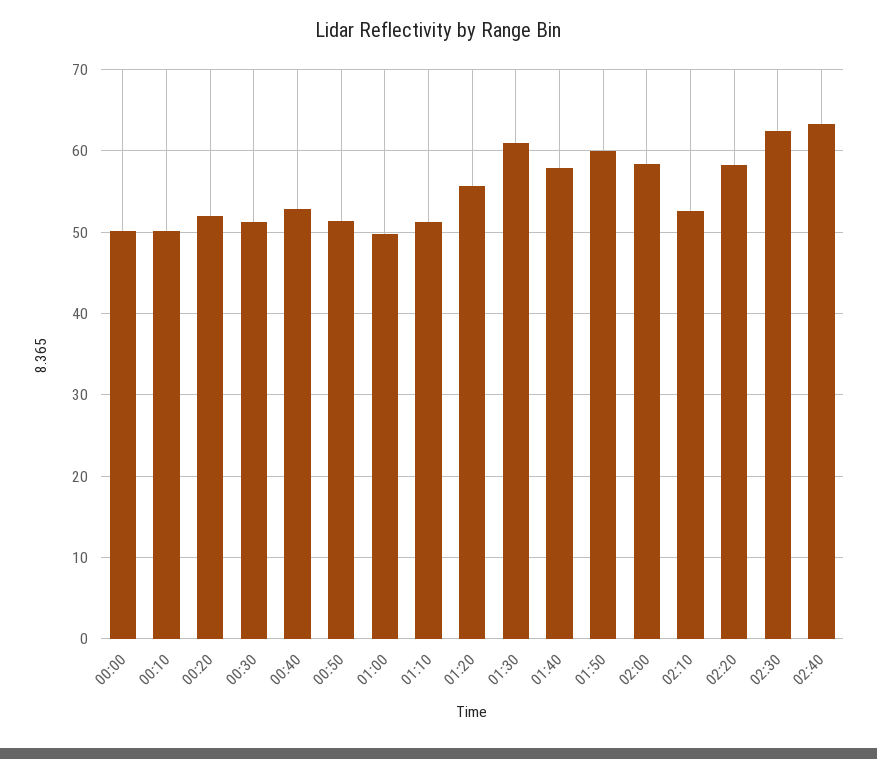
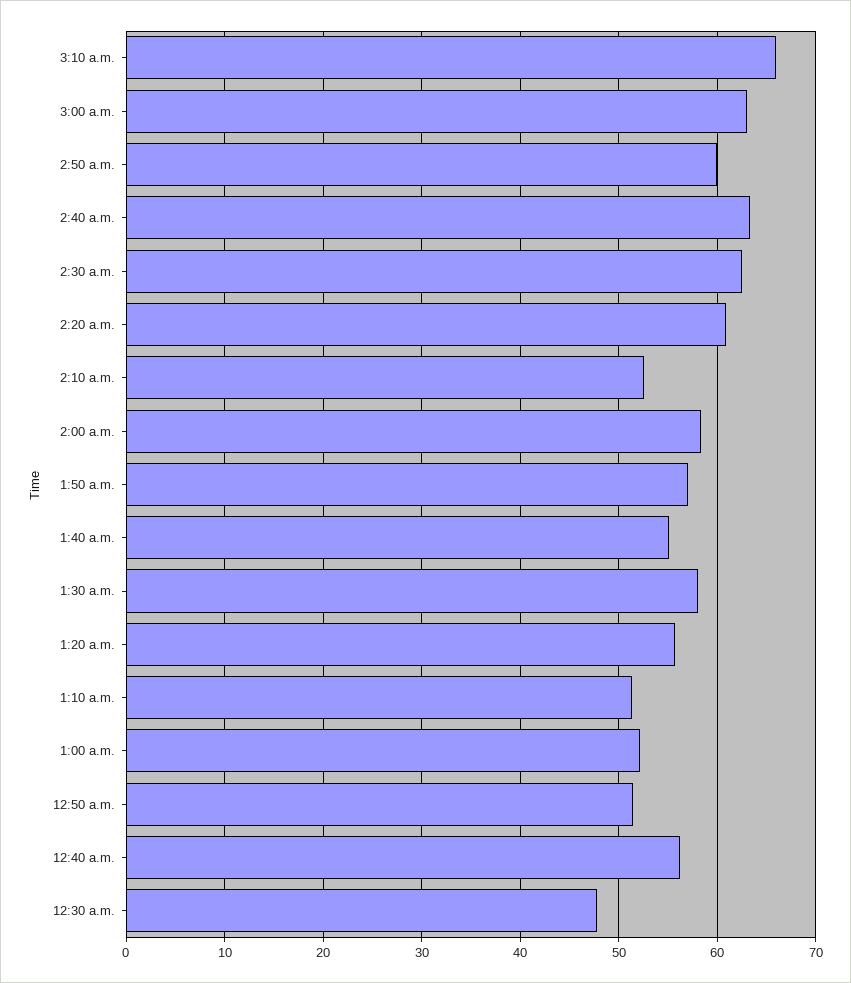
00:00: 50 -> none
00:10: 50 -> none
00:20: 52 -> none
00:30: 51 -> 48
00:40: 53 -> 56
01:00: 50 -> 52
01:30: 61 -> 58
01:40: 58 -> 55
01:50: 60 -> 57
02:20: 58 -> 61
3:10 a.m.: none -> 66
3:00 a.m.: none -> 63
2:50 a.m.: none -> 60

